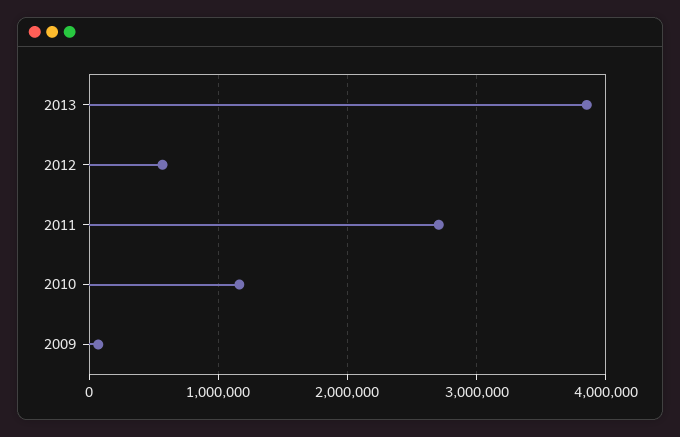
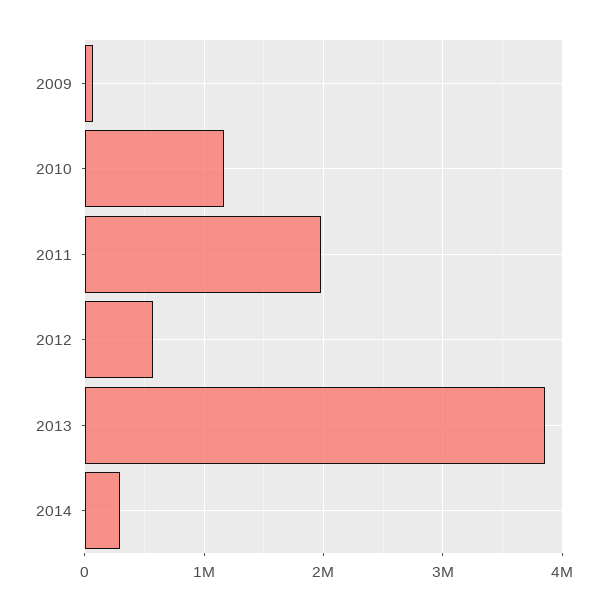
2011: 2700000 -> 2000000
2014: none -> 300000

